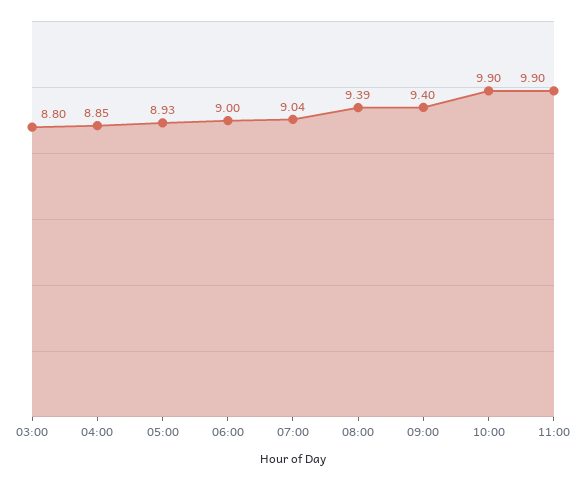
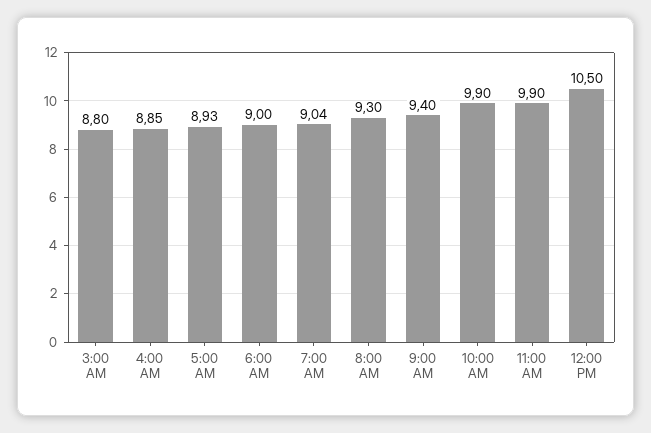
08:00: 9.39 -> 9.3
12:00 PM: none -> 10.5

